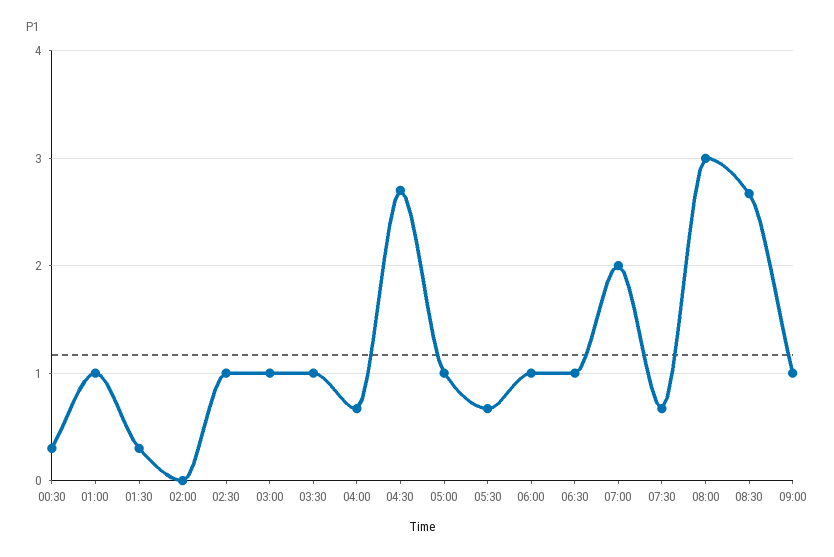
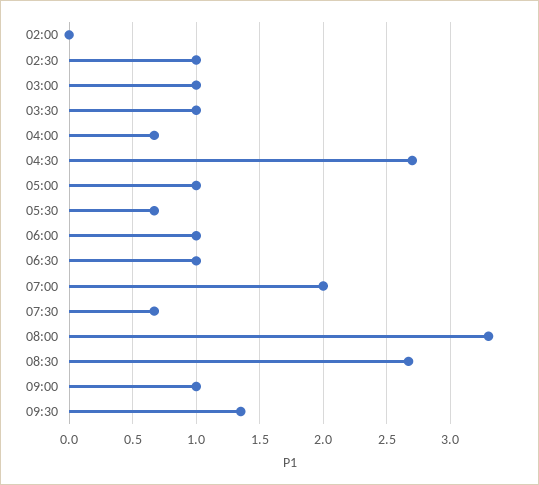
00:30: 0.3 -> none
01:00: 1 -> none
01:30: 0.3 -> none
08:00: 3 -> 3.3
09:30: none -> 1.35

